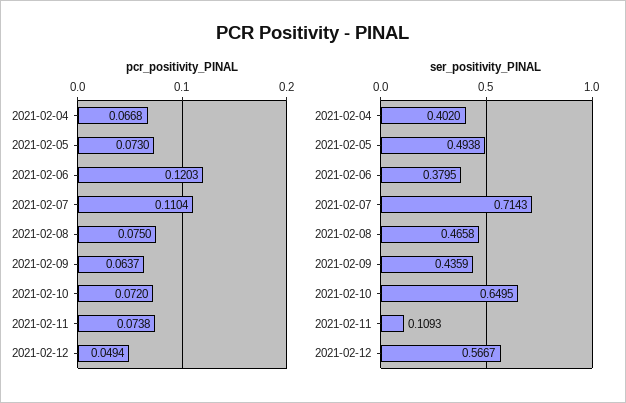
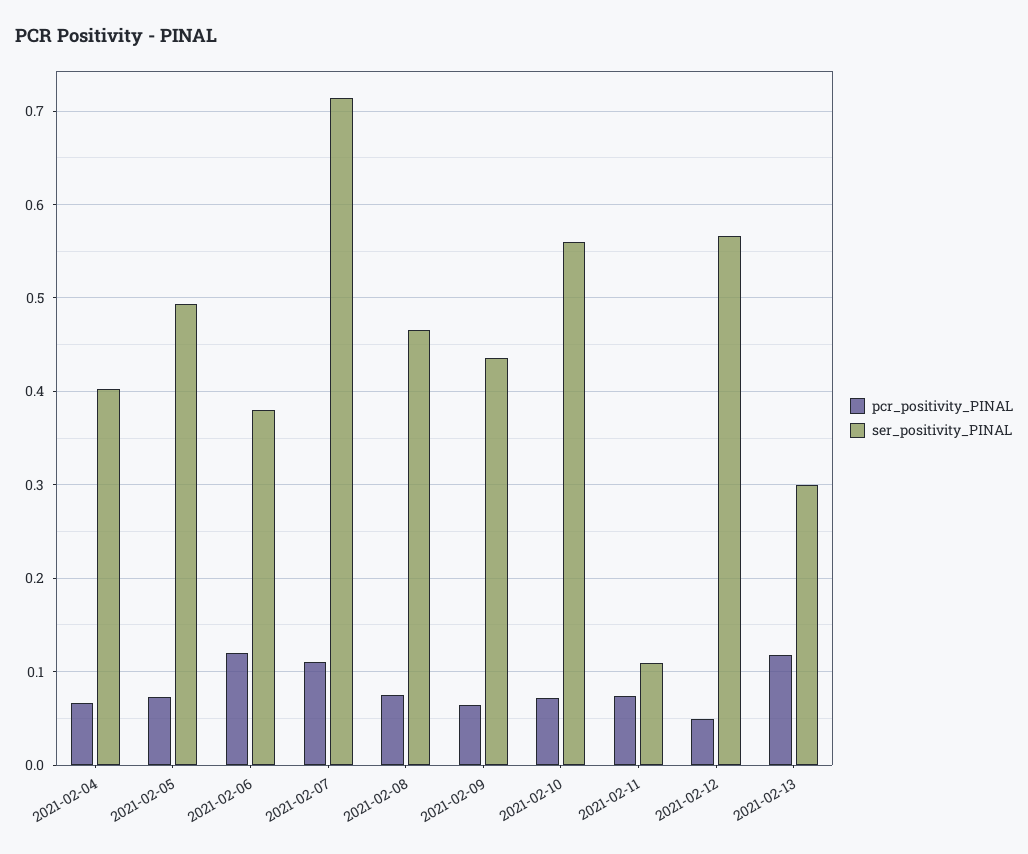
ser_positivity_PINAL, 2021-02-10: 0.6495 -> 0.56
pcr_positivity_PINAL, 2021-02-13: none -> 0.12
ser_positivity_PINAL, 2021-02-13: none -> 0.3

